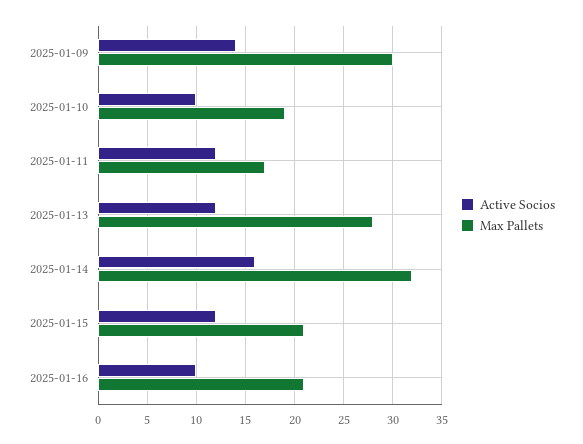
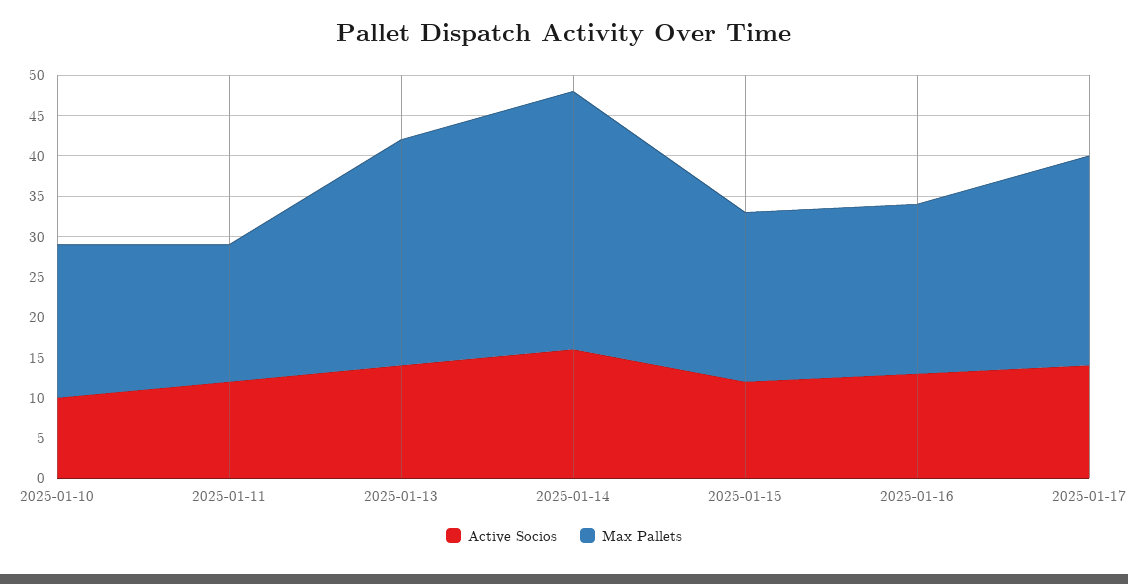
Active Socios, 2025-01-09: 14 -> none
Max Pallets, 2025-01-09: 30 -> none
Active Socios, 2025-01-13: 12 -> 14
Active Socios, 2025-01-16: 10 -> 13
Active Socios, 2025-01-17: none -> 14
Max Pallets, 2025-01-17: none -> 26

